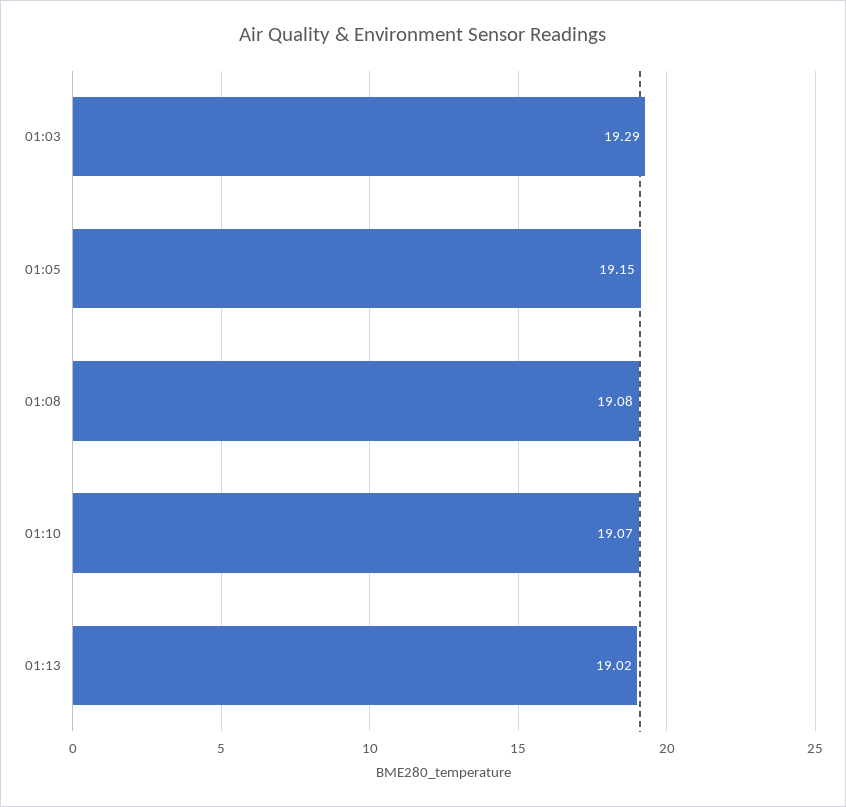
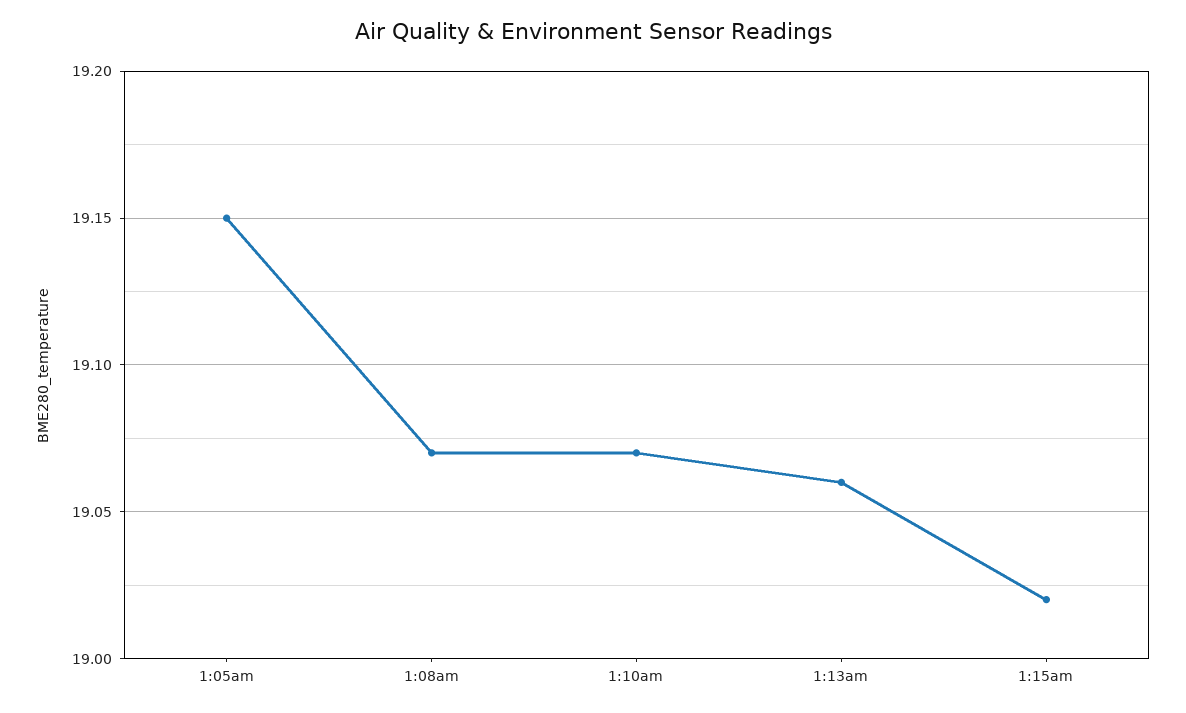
01:03: 19.29 -> none
01:08: 19.08 -> 19.07
01:13: 19.02 -> 19.06
1:15am: none -> 19.02

